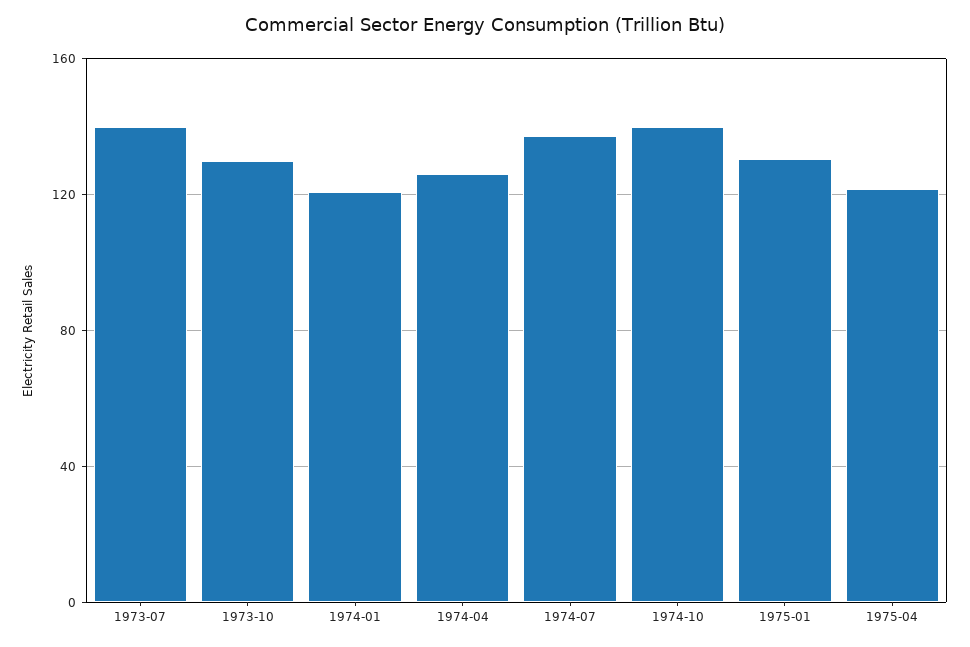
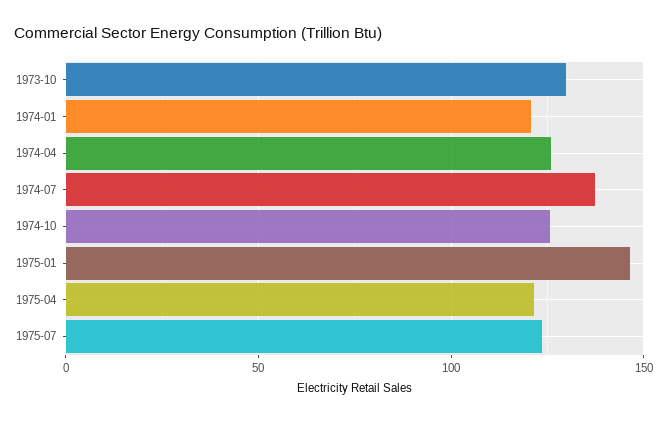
1973-07: 140 -> none
1974-10: 140 -> 125
1975-01: 130 -> 145
1975-07: none -> 125

